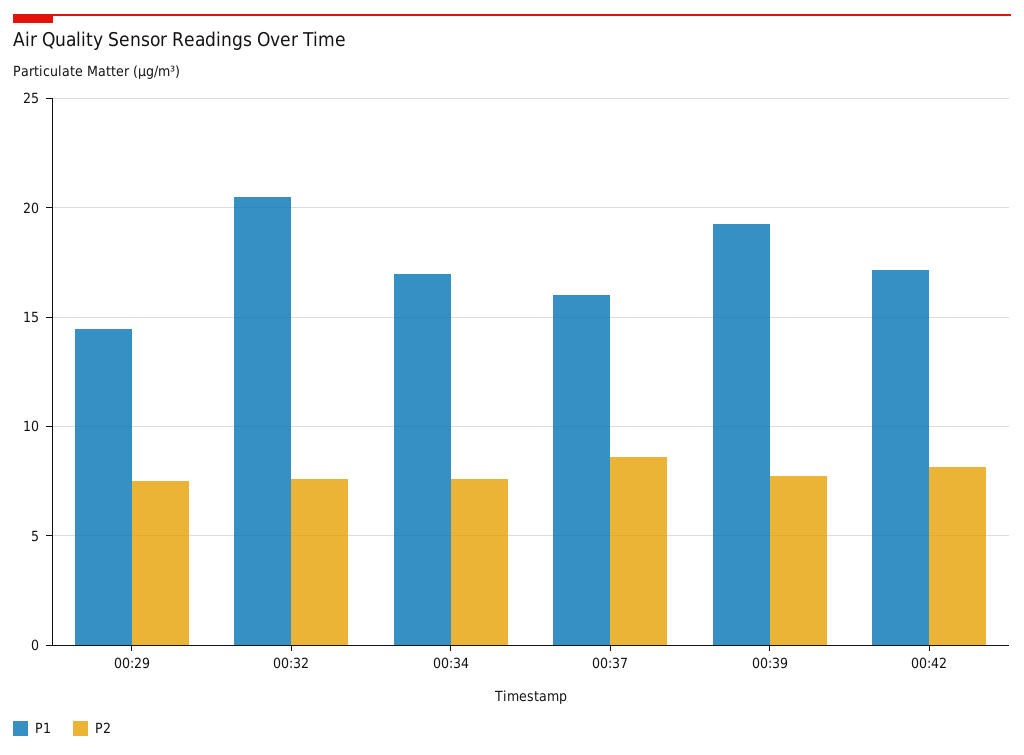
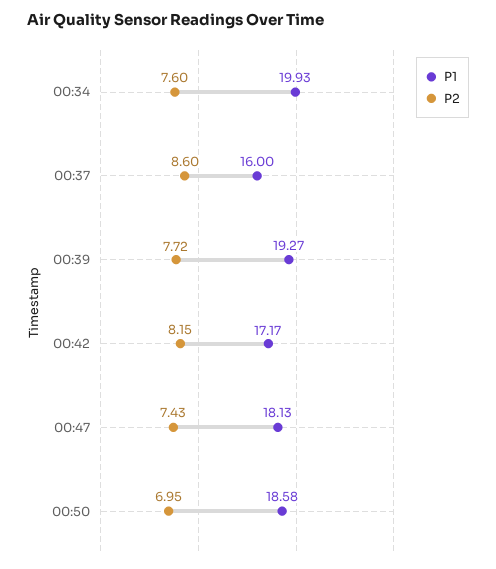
P1, 00:29: 14.5 -> none
P2, 00:29: 7.5 -> none
P1, 00:32: 20.5 -> none
P2, 00:32: 7.5 -> none
P1, 00:34: 17 -> 19.93
P1, 00:47: none -> 18.13
P2, 00:47: none -> 7.43
P1, 00:50: none -> 18.58
P2, 00:50: none -> 6.95

